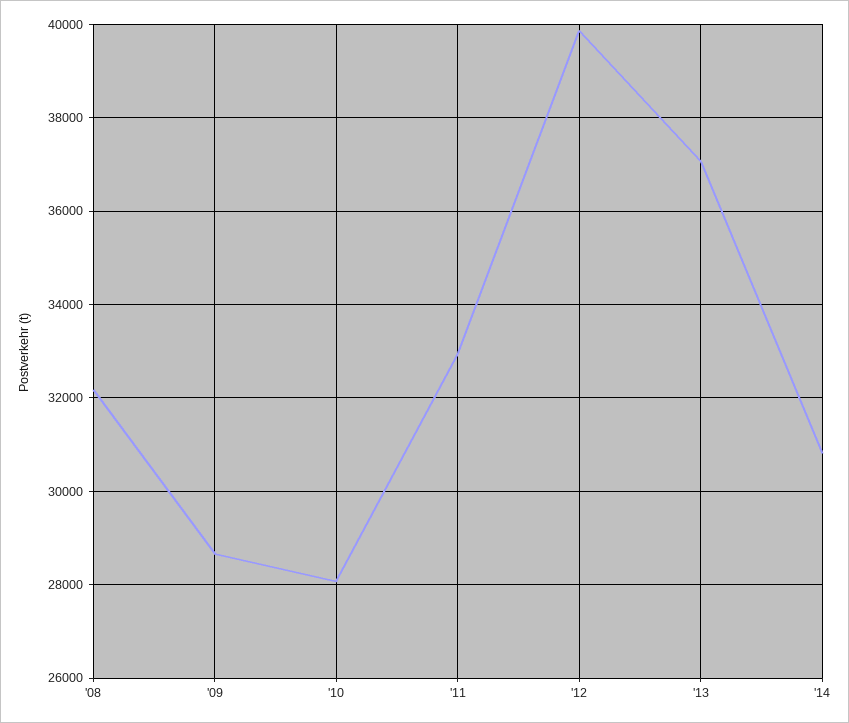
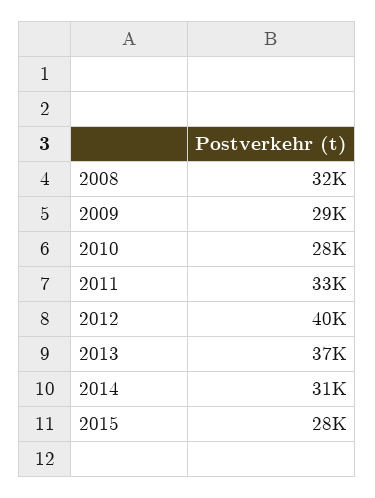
2015: none -> 28000

